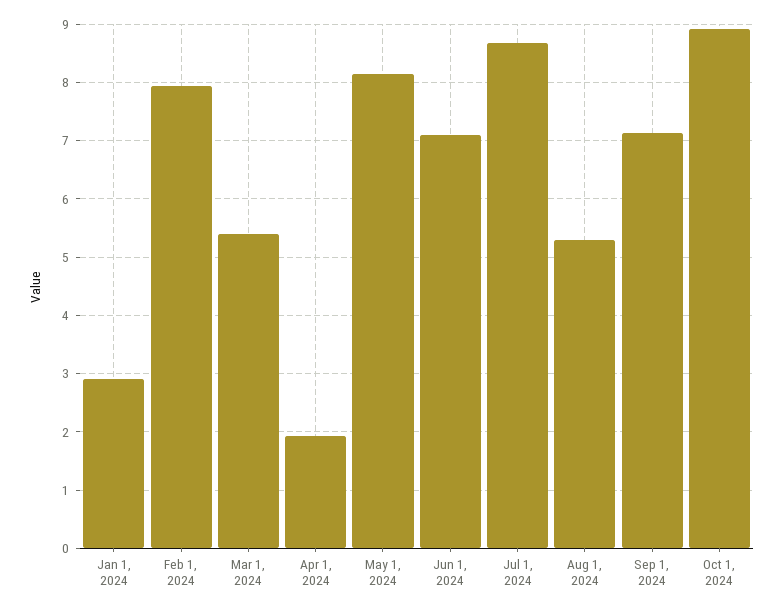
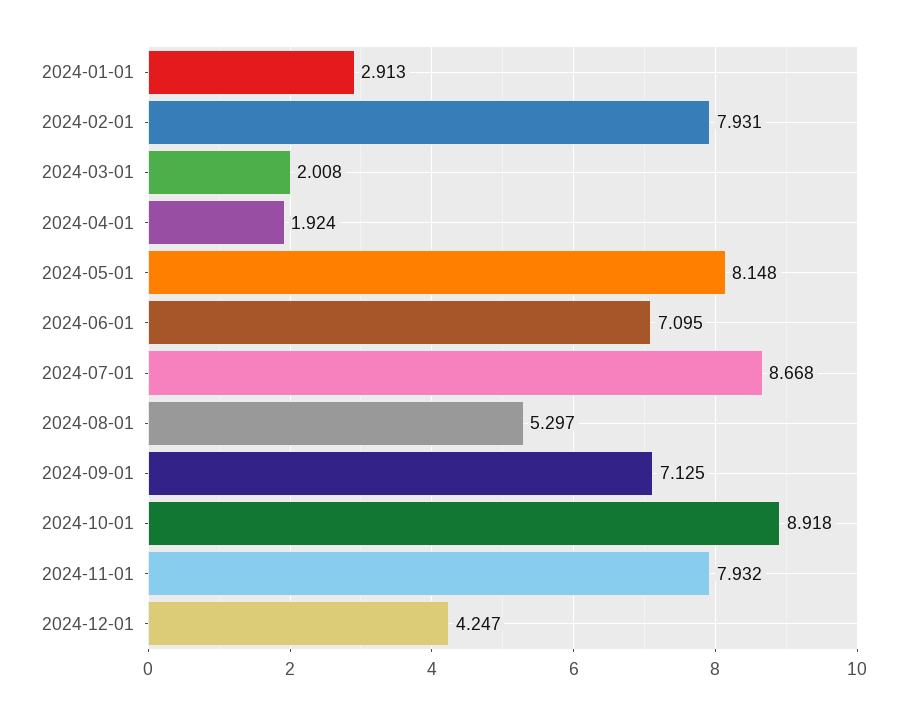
Mar 1, 2024: 5.4 -> 2.008
2024-11-01: none -> 7.932
2024-12-01: none -> 4.247

